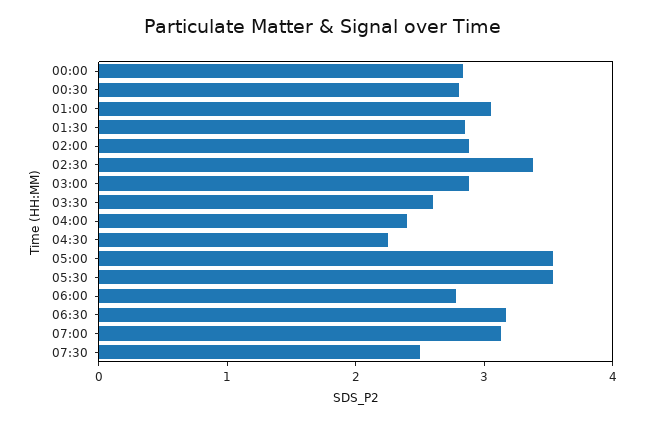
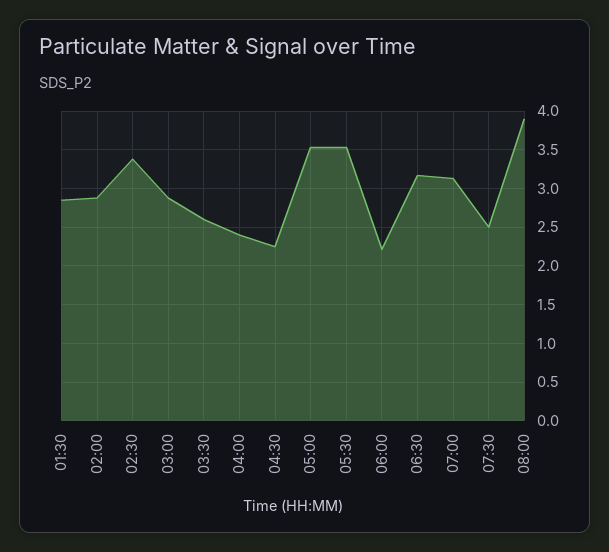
00:00: 2.8 -> none
00:30: 2.8 -> none
01:00: 3 -> none
06:00: 2.8 -> 2.2
08:00: none -> 3.9

